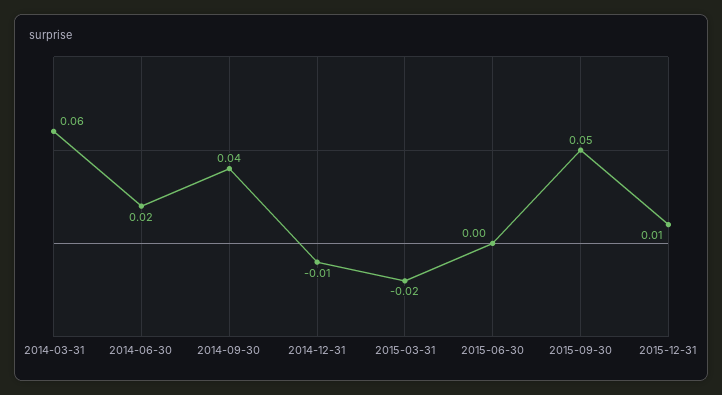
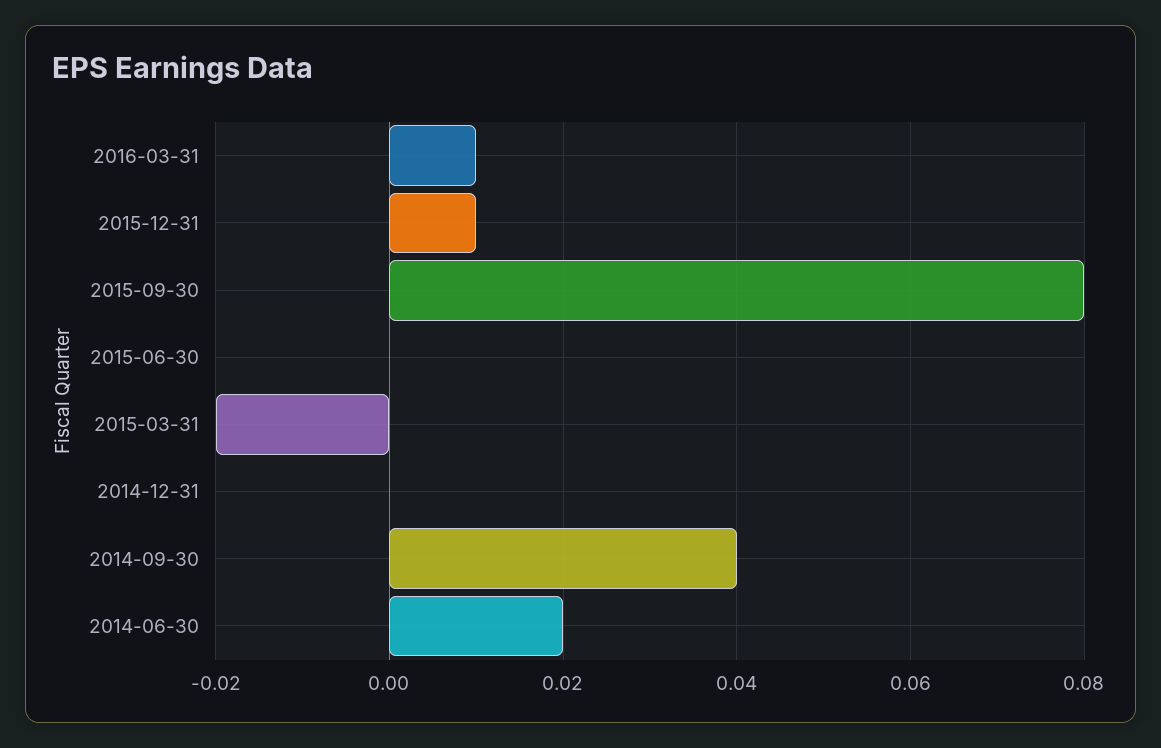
2014-03-31: 0.06 -> none
2014-12-31: -0.01 -> 0
2015-09-30: 0.05 -> 0.08
2016-03-31: none -> 0.01

